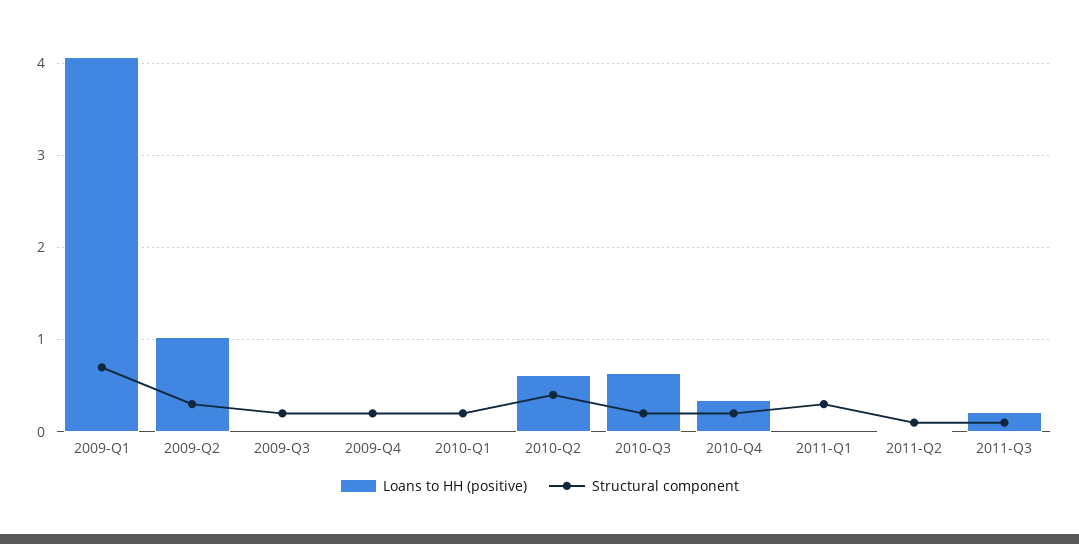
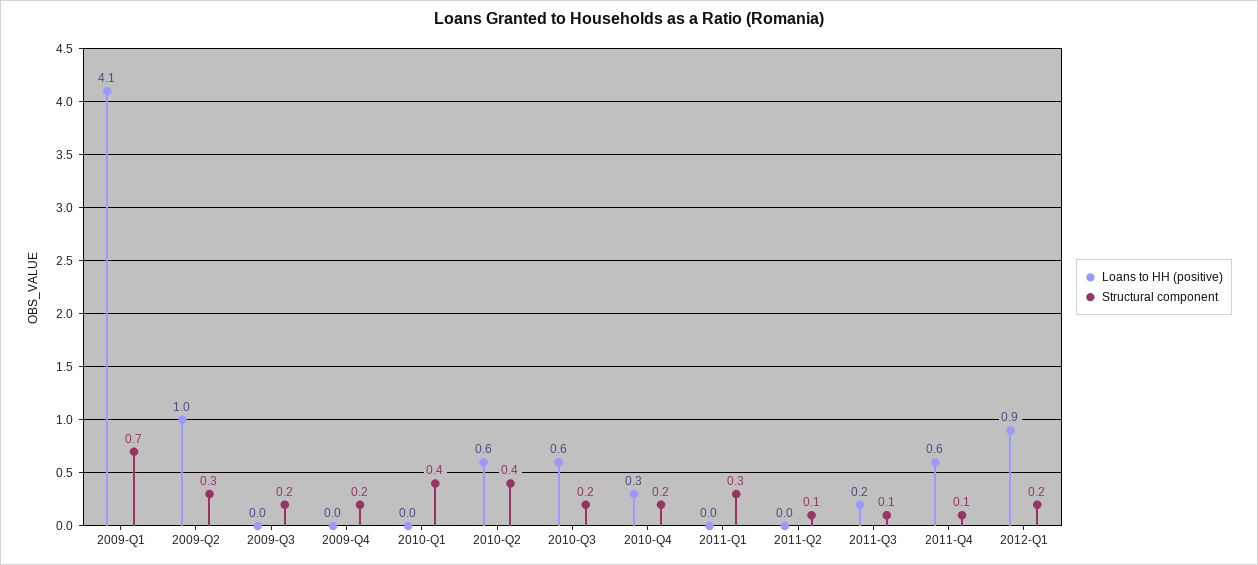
Structural component, 2010-Q1: 0.2 -> 0.4
Loans to HH (positive), 2011-Q4: none -> 0.6
Structural component, 2011-Q4: none -> 0.1
Loans to HH (positive), 2012-Q1: none -> 0.9
Structural component, 2012-Q1: none -> 0.2

